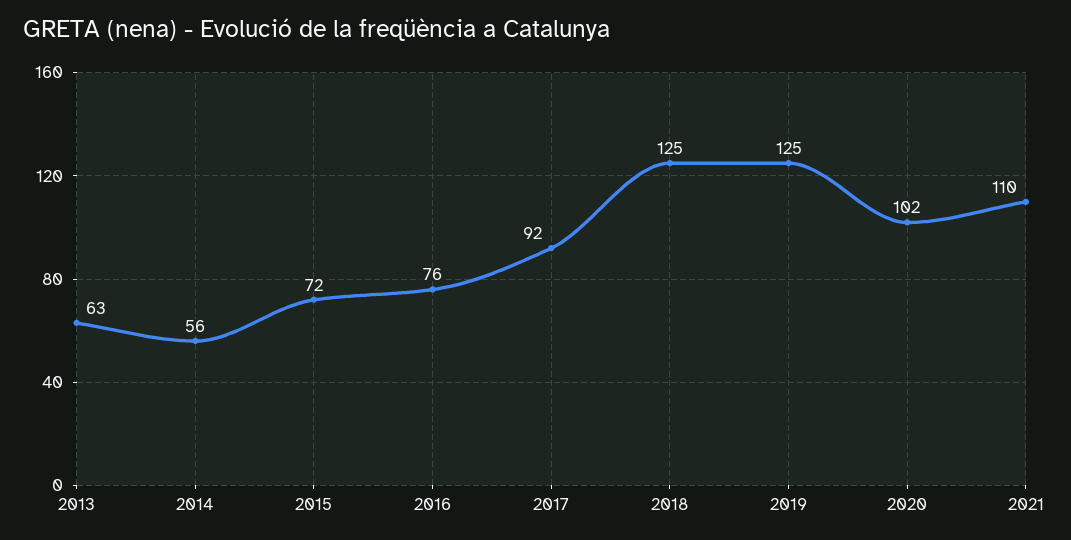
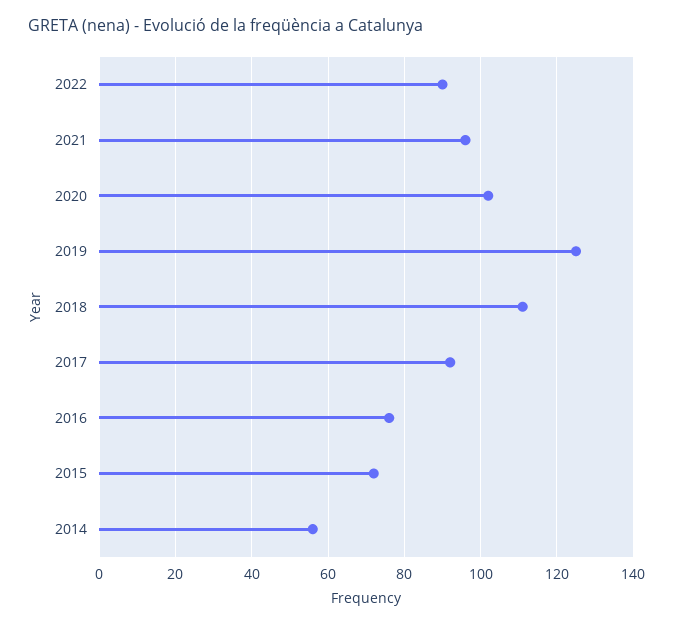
2013: 63 -> none
2018: 125 -> 110
2021: 110 -> 95
2022: none -> 90

